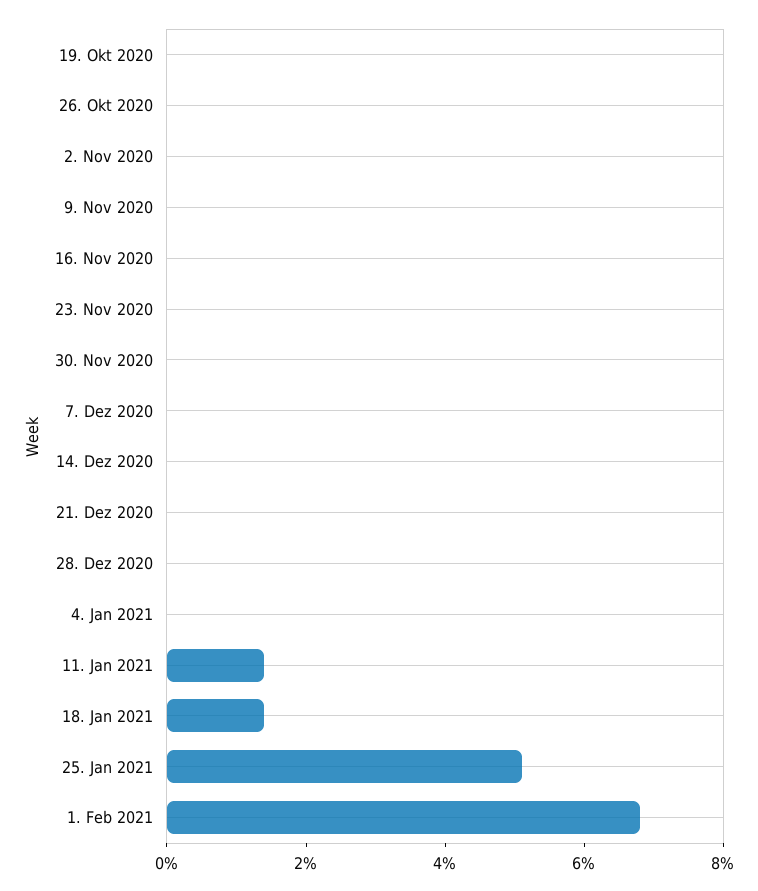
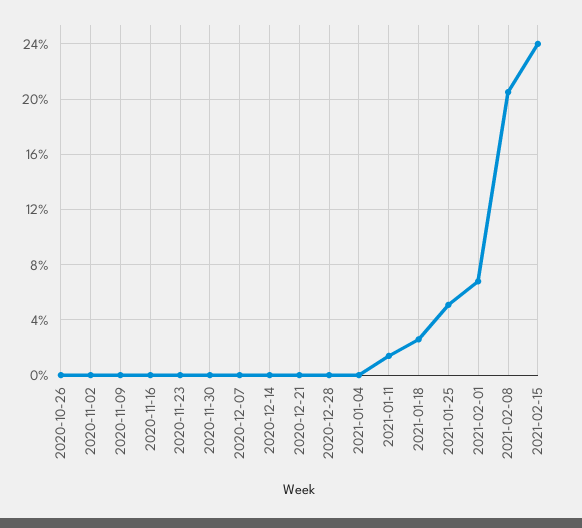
19. Okt 2020: 0 -> none
18. Jan 2021: 1.5 -> 2.5
2021-02-08: none -> 20.5
2021-02-15: none -> 24

